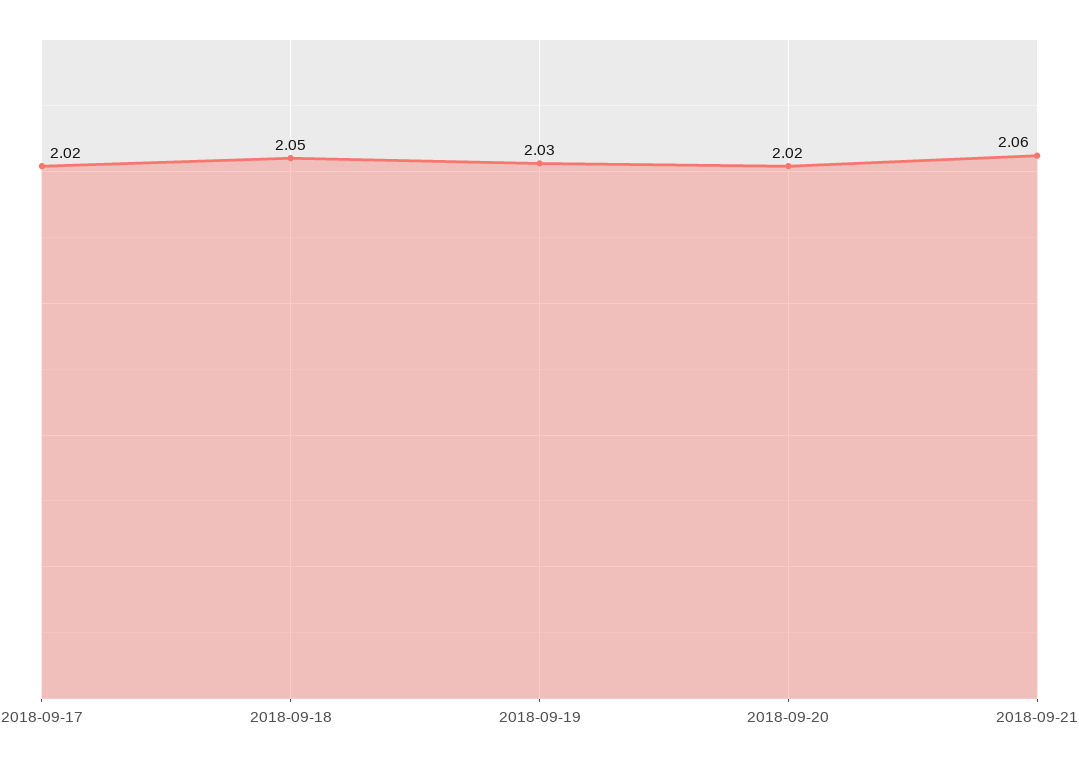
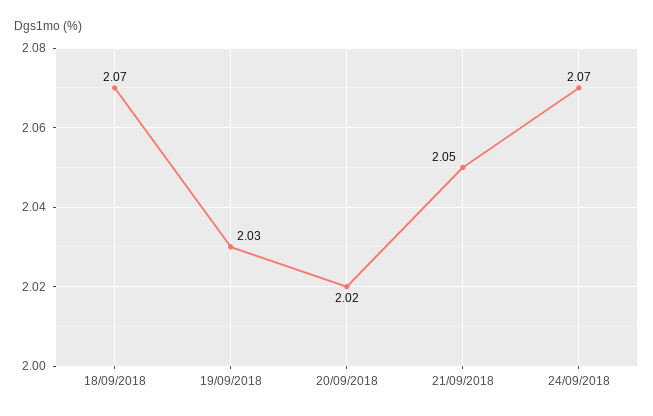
2018-09-17: 2.02 -> none
2018-09-18: 2.05 -> 2.07
2018-09-21: 2.06 -> 2.05
24/09/2018: none -> 2.07

